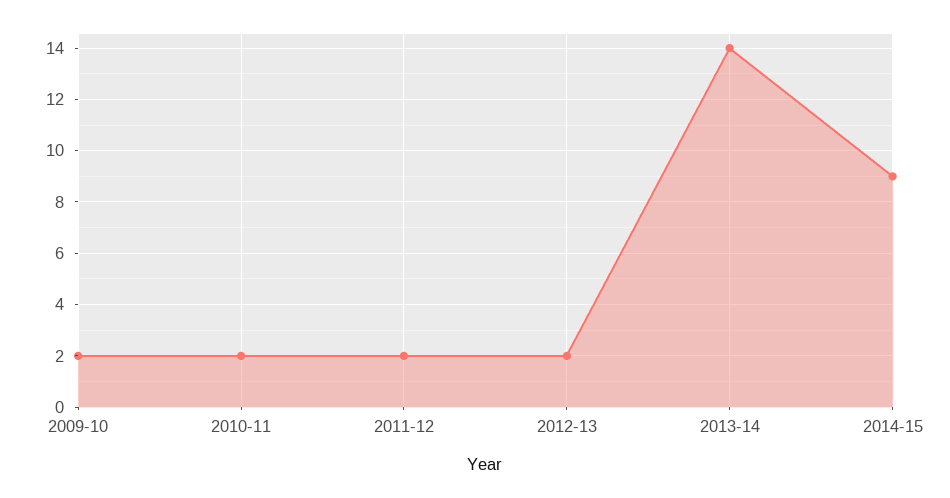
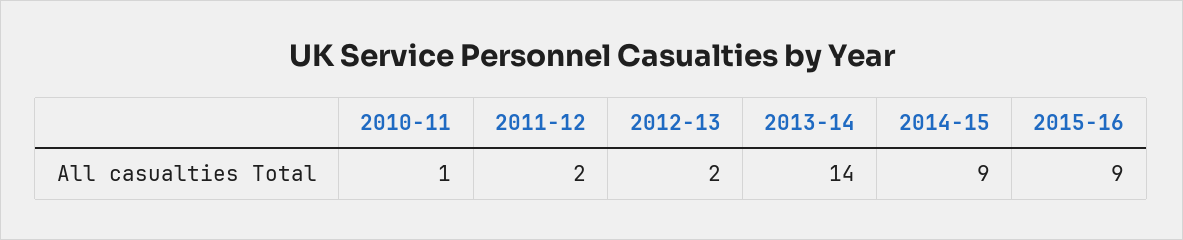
2009-10: 2 -> none
2010-11: 2 -> 1
2015-16: none -> 9

